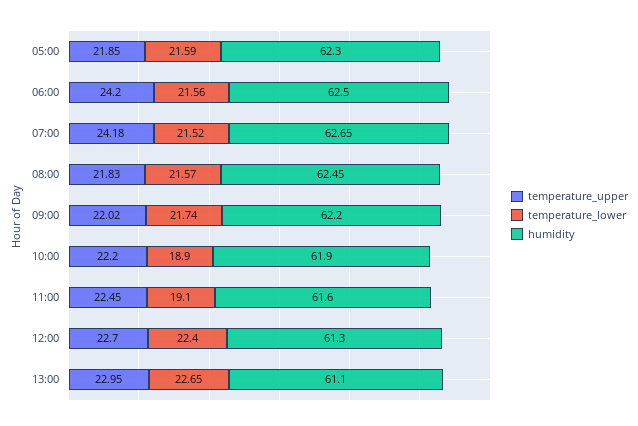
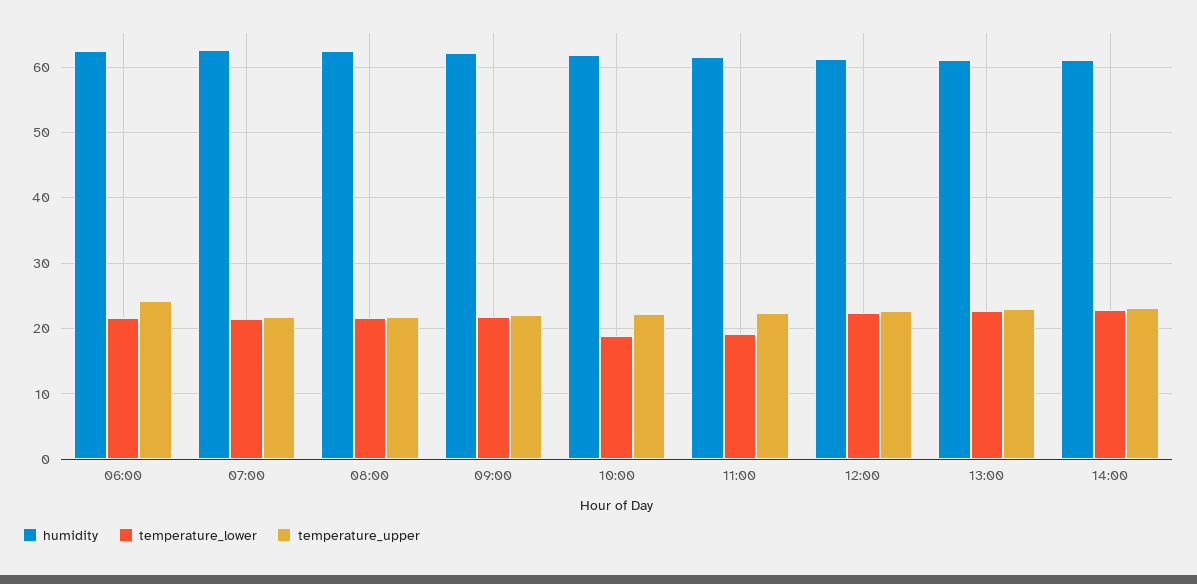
temperature_upper, 05:00: 21.85 -> none
temperature_lower, 05:00: 21.59 -> none
humidity, 05:00: 62.3 -> none
temperature_upper, 07:00: 24.18 -> 22
humidity, 14:00: none -> 61
temperature_lower, 14:00: none -> 23
temperature_upper, 14:00: none -> 23

